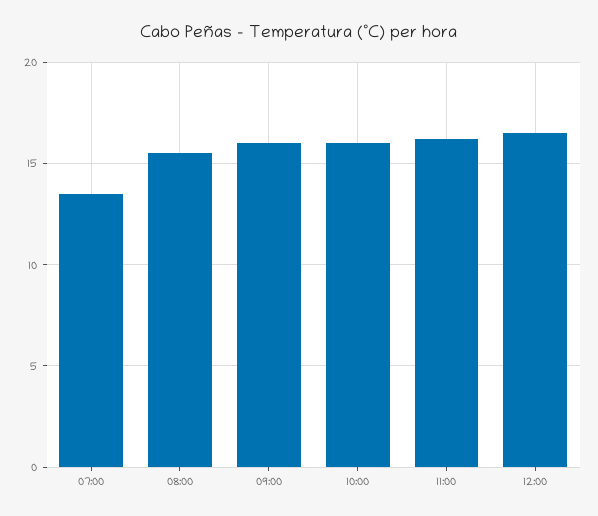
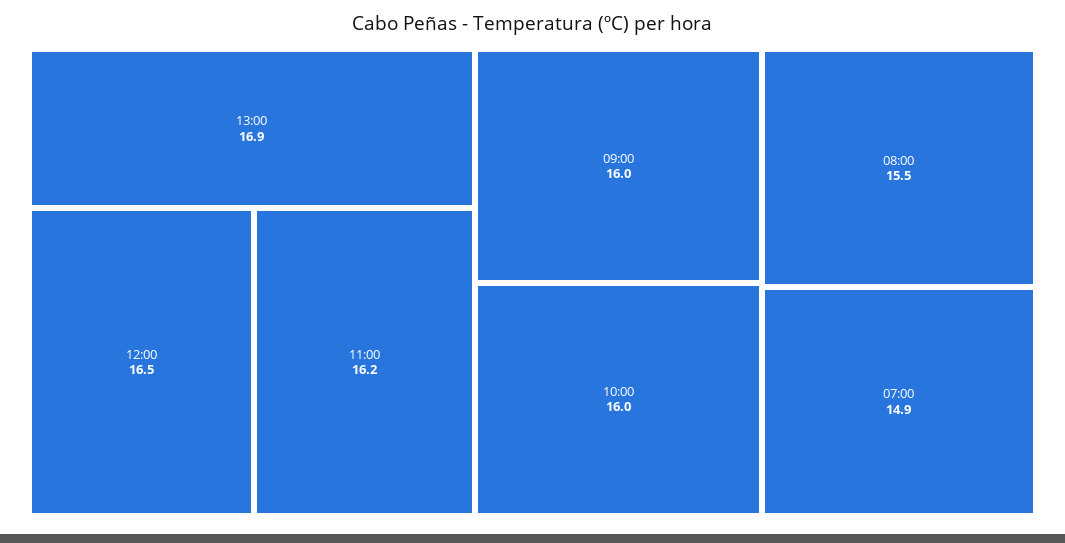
07:00: 13.5 -> 14.9
13:00: none -> 16.9

